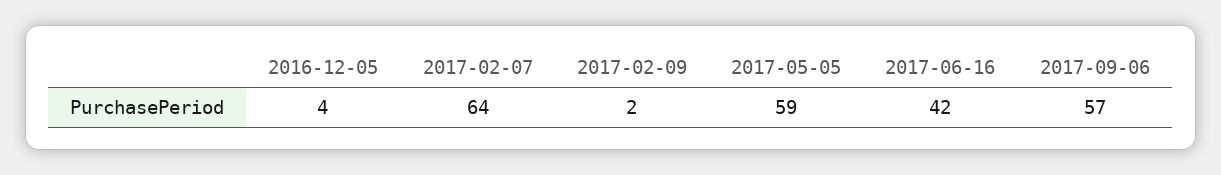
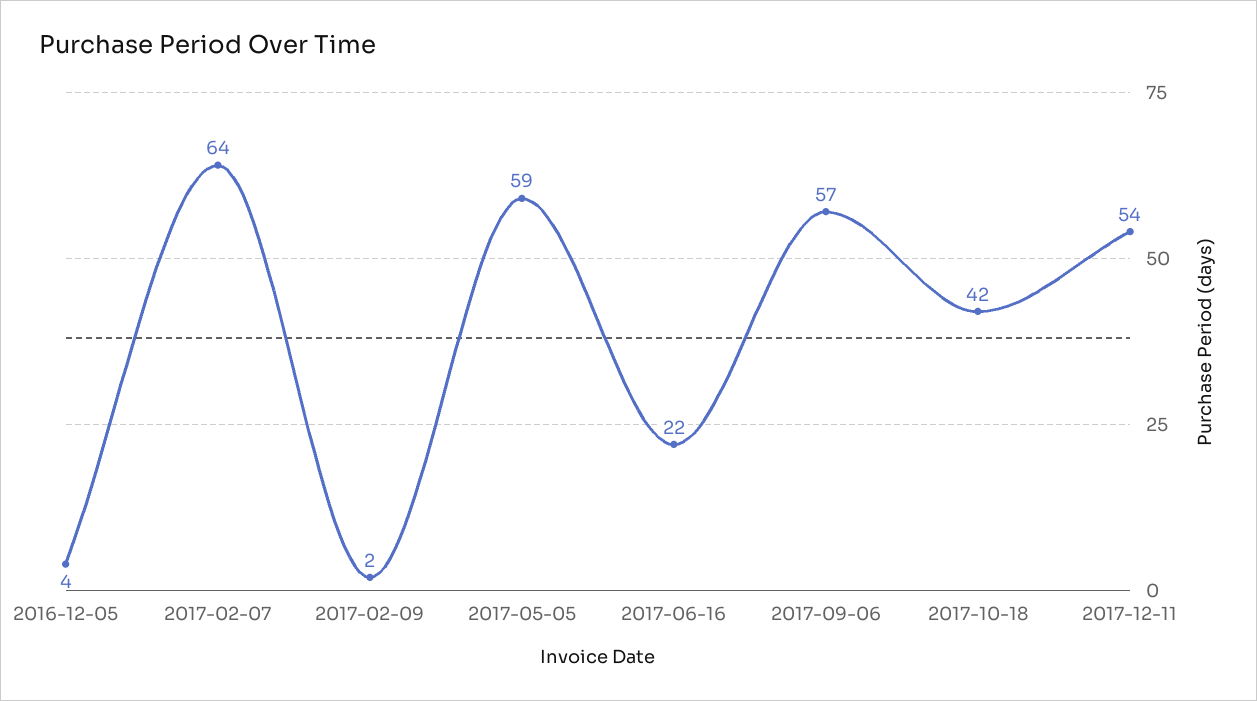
2017-06-16: 42 -> 22
2017-10-18: none -> 42
2017-12-11: none -> 54

